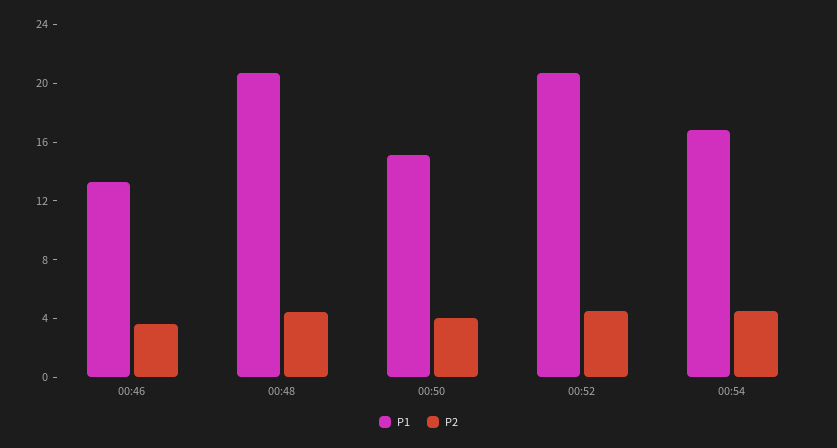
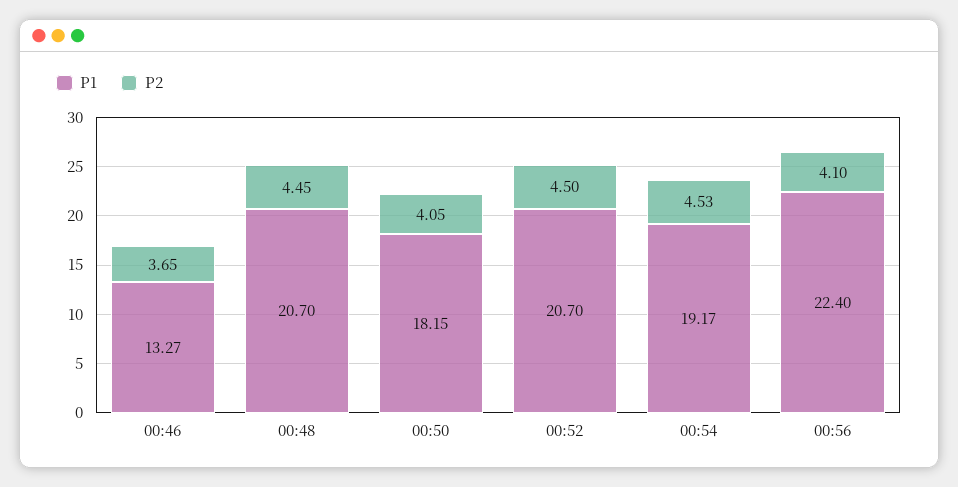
P1, 00:50: 15 -> 18.15
P1, 00:54: 17 -> 19.17
P1, 00:56: none -> 22.4
P2, 00:56: none -> 4.1

